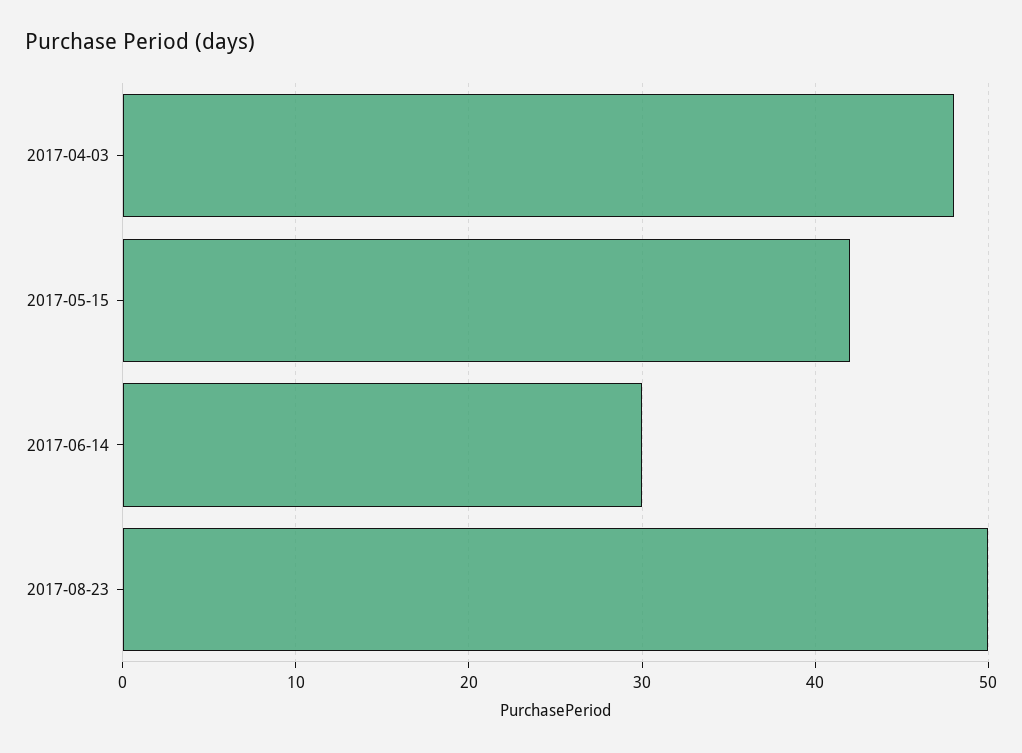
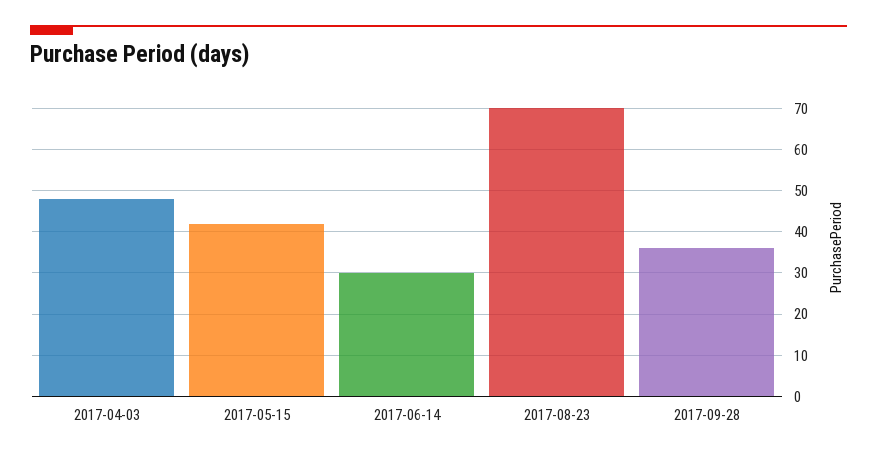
2017-08-23: 50 -> 70
2017-09-28: none -> 35

